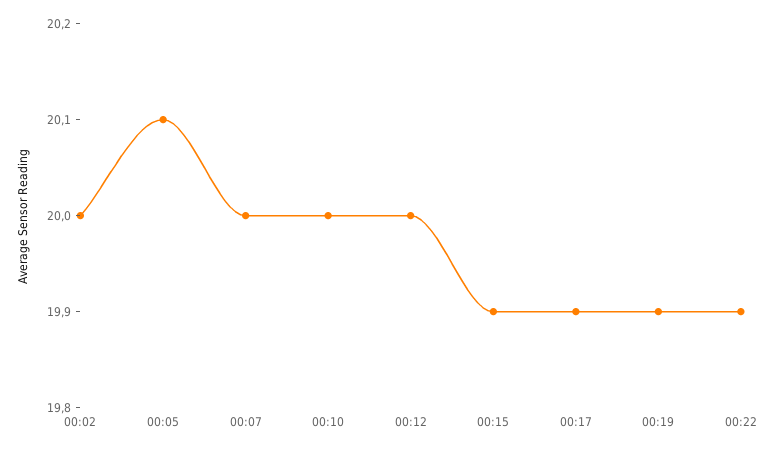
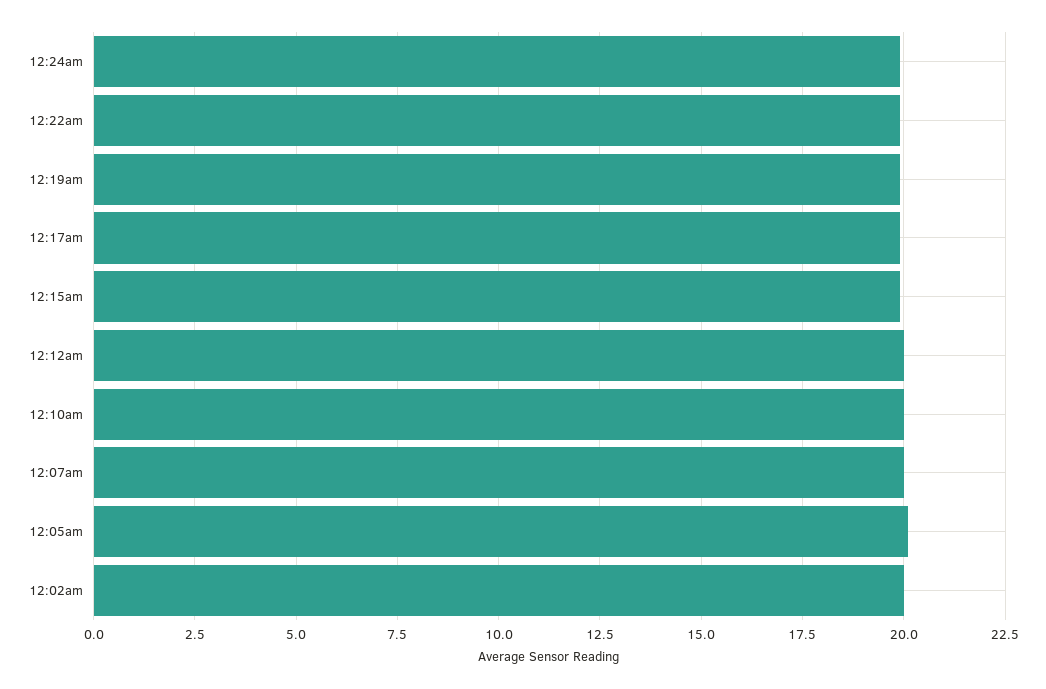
12:24am: none -> 20

